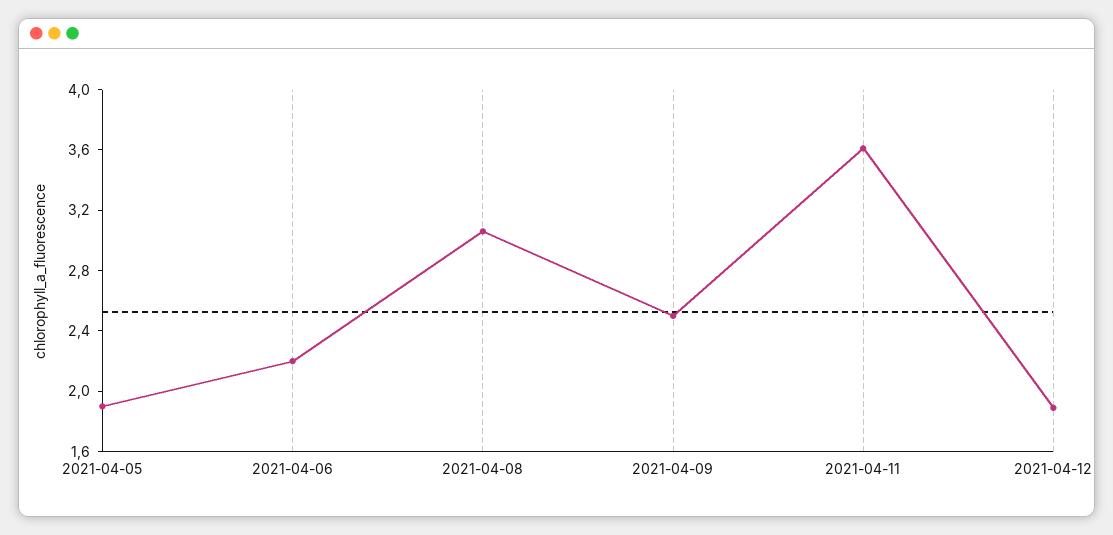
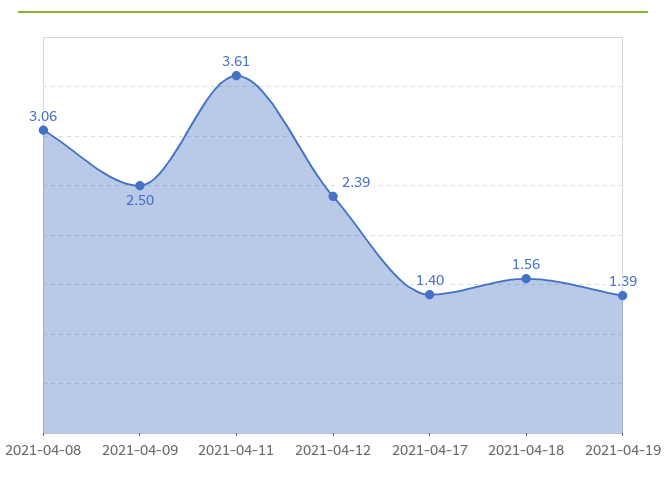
2021-04-05: 1.9 -> none
2021-04-06: 2.2 -> none
2021-04-12: 1.9 -> 2.39
2021-04-17: none -> 1.4
2021-04-18: none -> 1.56
2021-04-19: none -> 1.39

